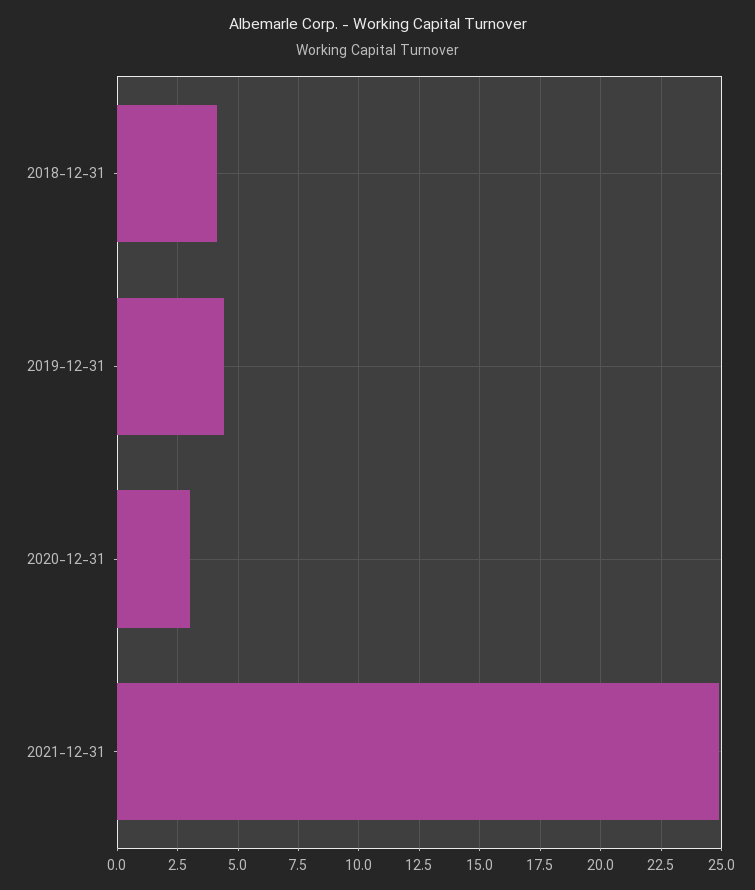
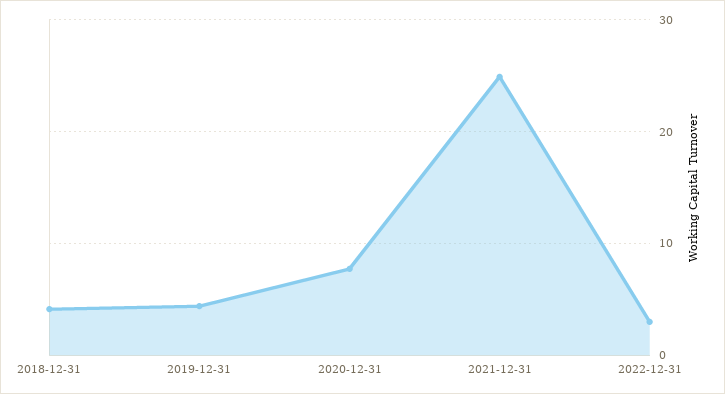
2020-12-31: 3 -> 8
2022-12-31: none -> 3

